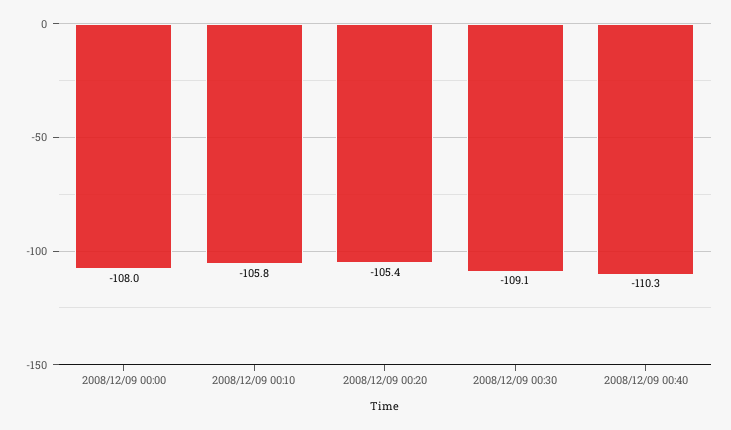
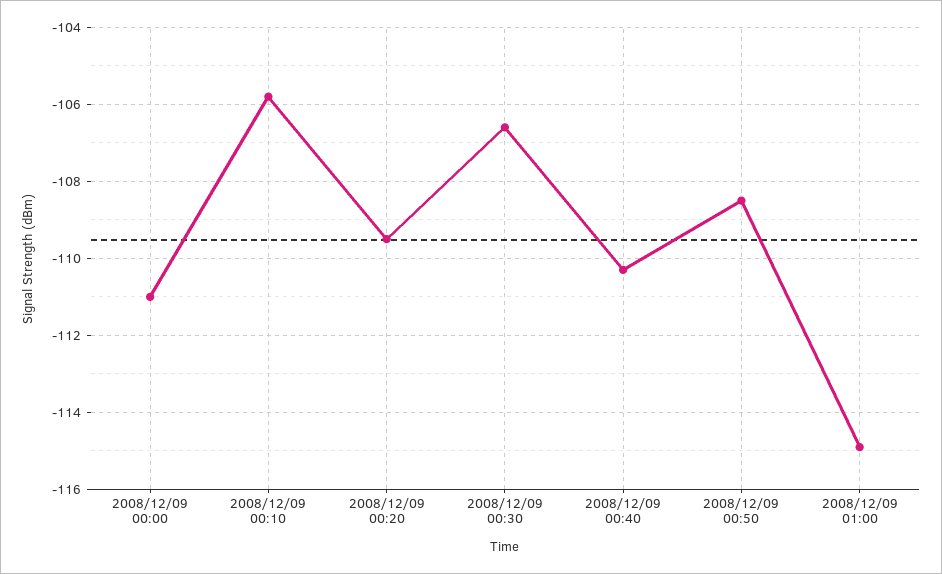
2008/12/09 00:00: -108 -> -111
2008/12/09 00:20: -105.4 -> -109.5
2008/12/09 00:30: -109.1 -> -106.5
2008/12/09 00:50: none -> -108.5
2008/12/09 01:00: none -> -115

